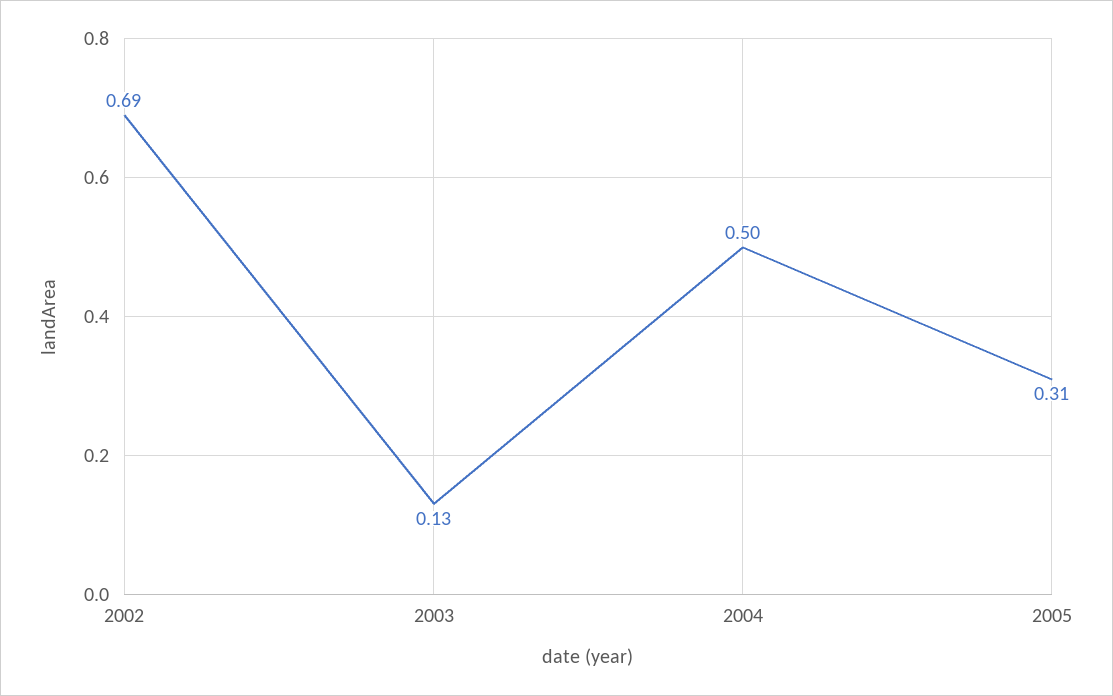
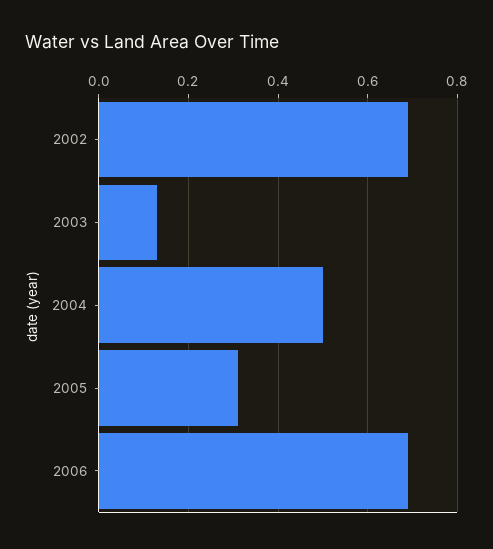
2006: none -> 0.7

